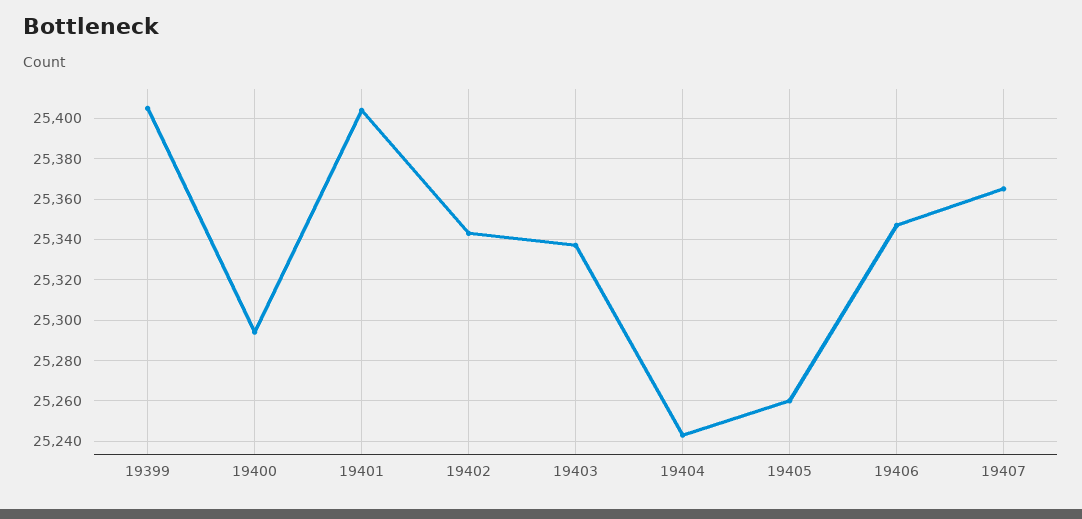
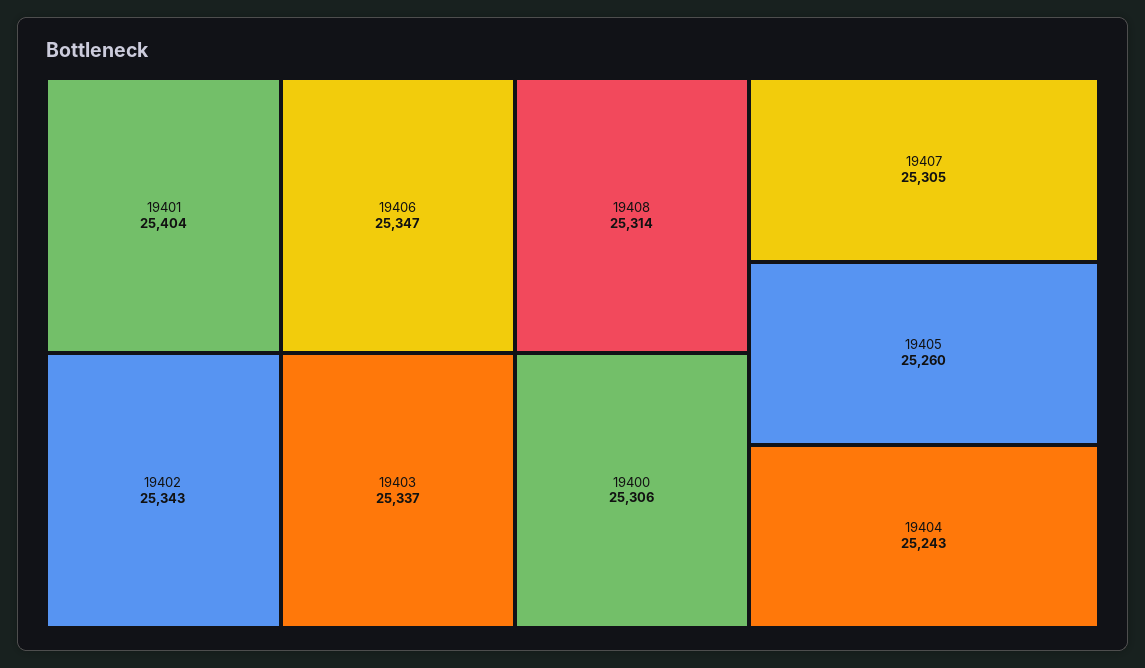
19399: 25405 -> none
19400: 25295 -> 25306
19407: 25365 -> 25305
19408: none -> 25314

